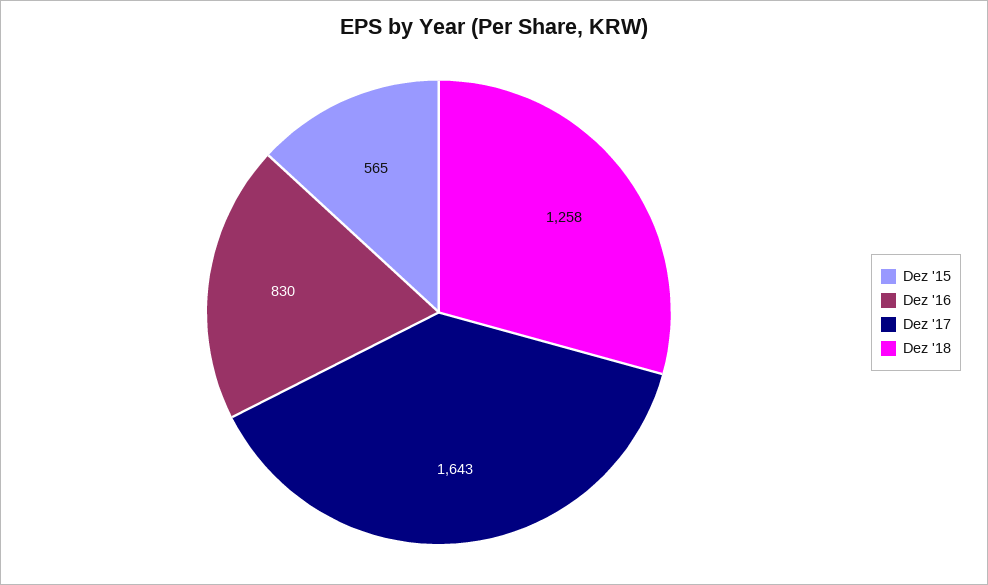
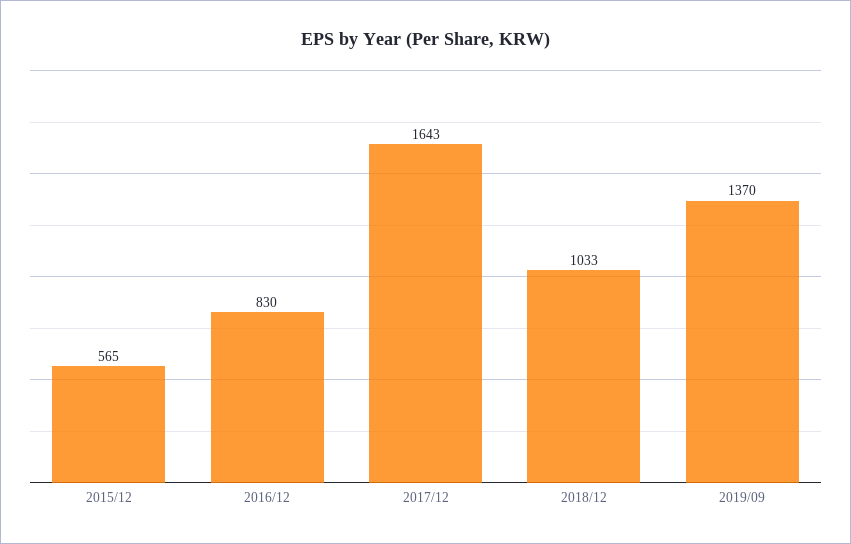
Dez '18: 1258 -> 1033
2019/09: none -> 1370

